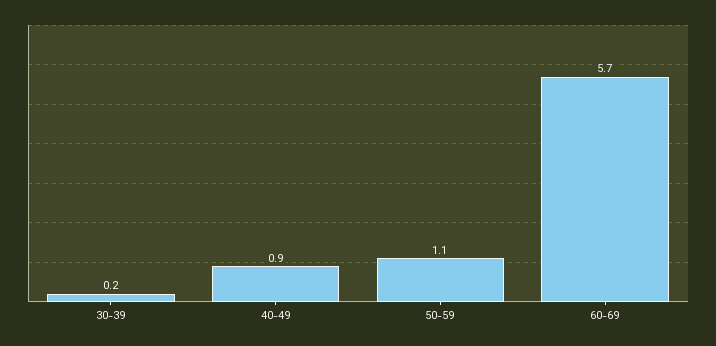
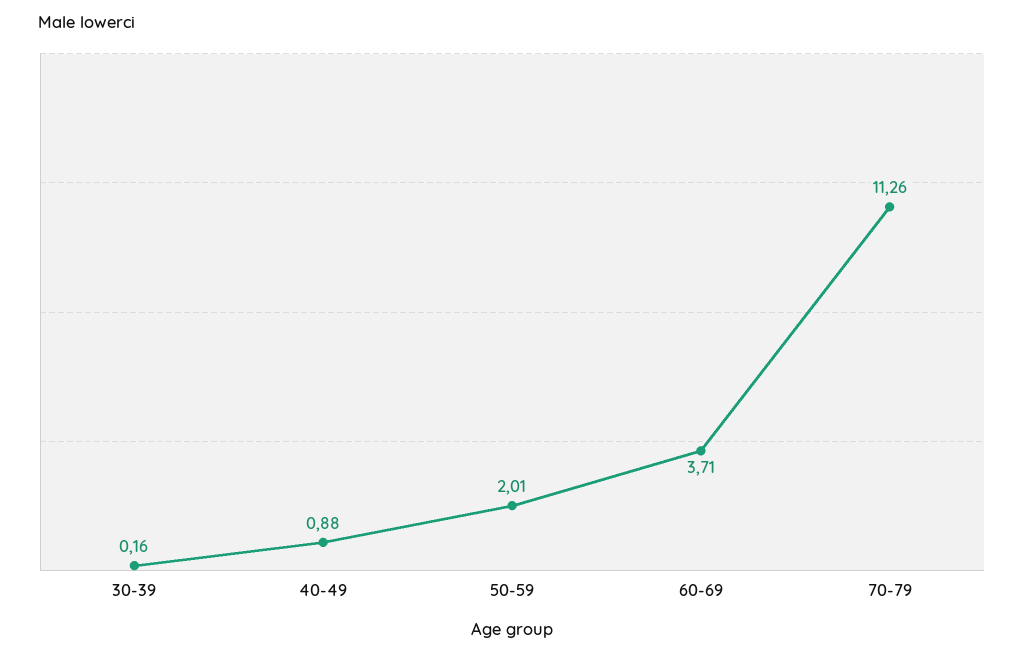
50-59: 1.1 -> 2.01
60-69: 5.7 -> 3.71
70-79: none -> 11.26

